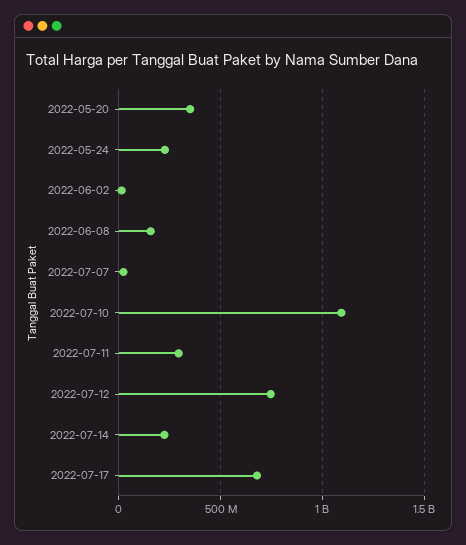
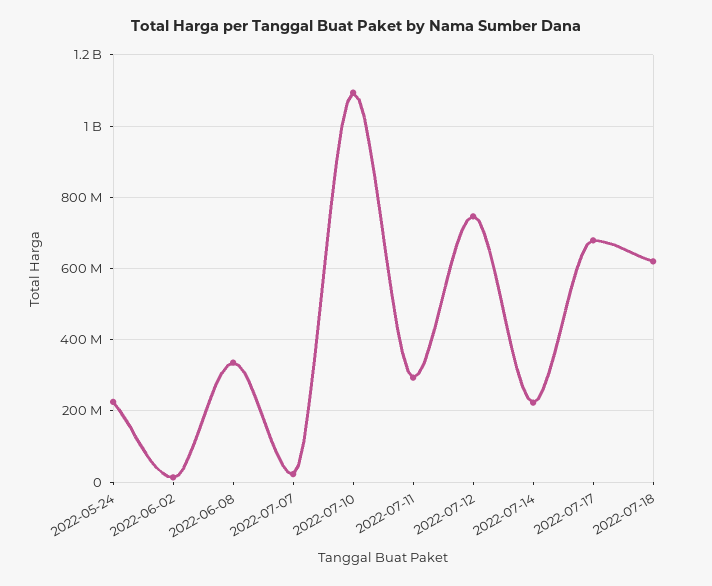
2022-05-20: 350000000 -> none
2022-06-08: 150000000 -> 340000000
2022-07-18: none -> 620000000

